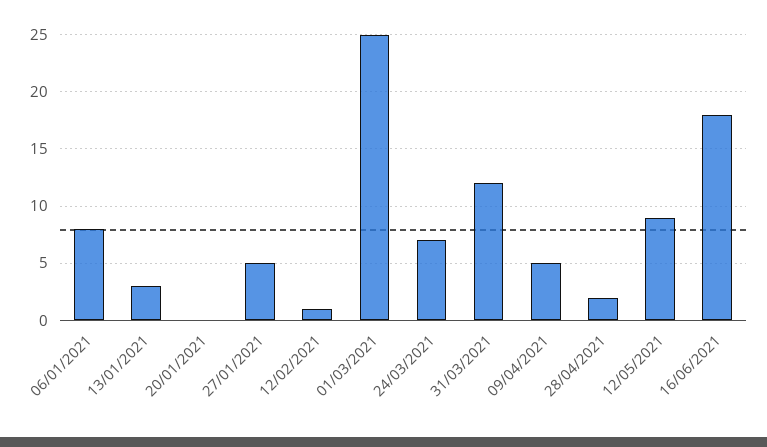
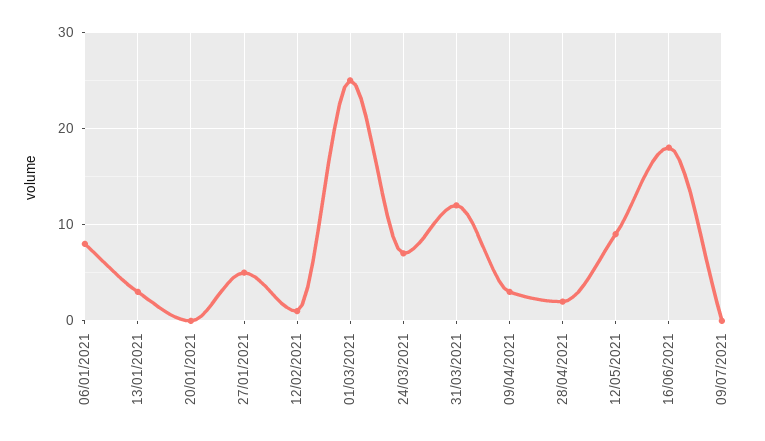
09/04/2021: 5 -> 3
09/07/2021: none -> 0

